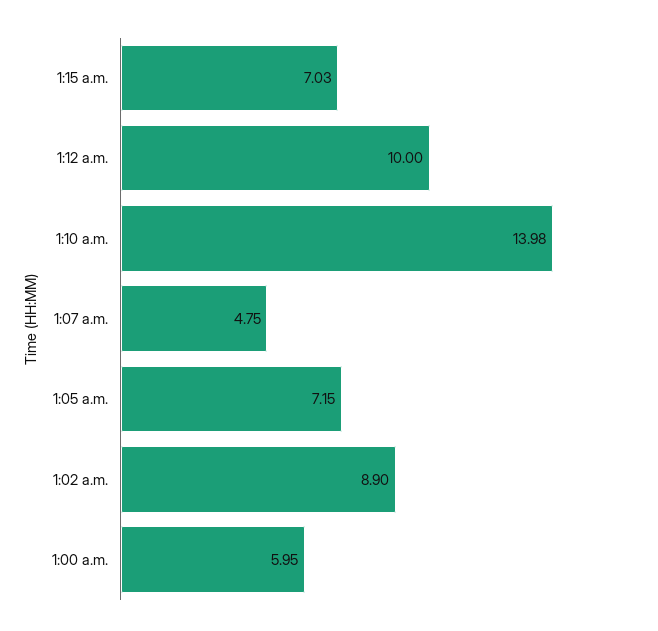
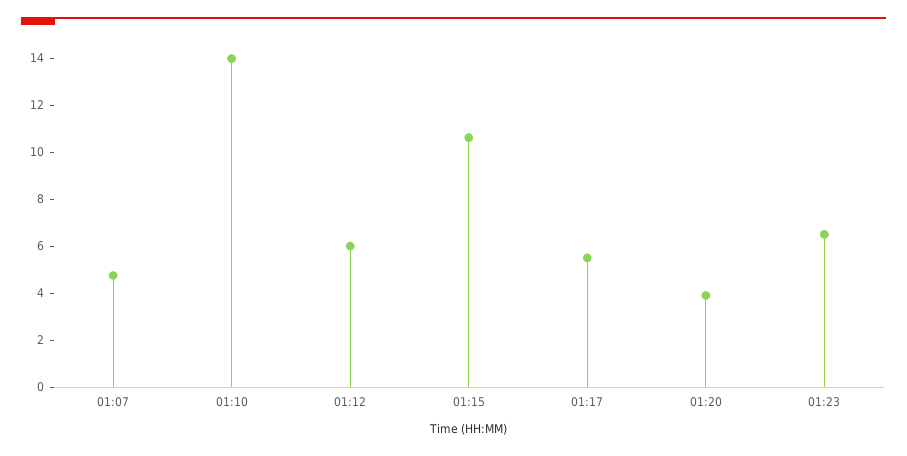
1:15 a.m.: 7.03 -> 10.5
1:12 a.m.: 10 -> 6
1:05 a.m.: 7.15 -> none
1:02 a.m.: 8.9 -> none
1:00 a.m.: 5.95 -> none
01:17: none -> 5.5
01:20: none -> 4
01:23: none -> 6.5

